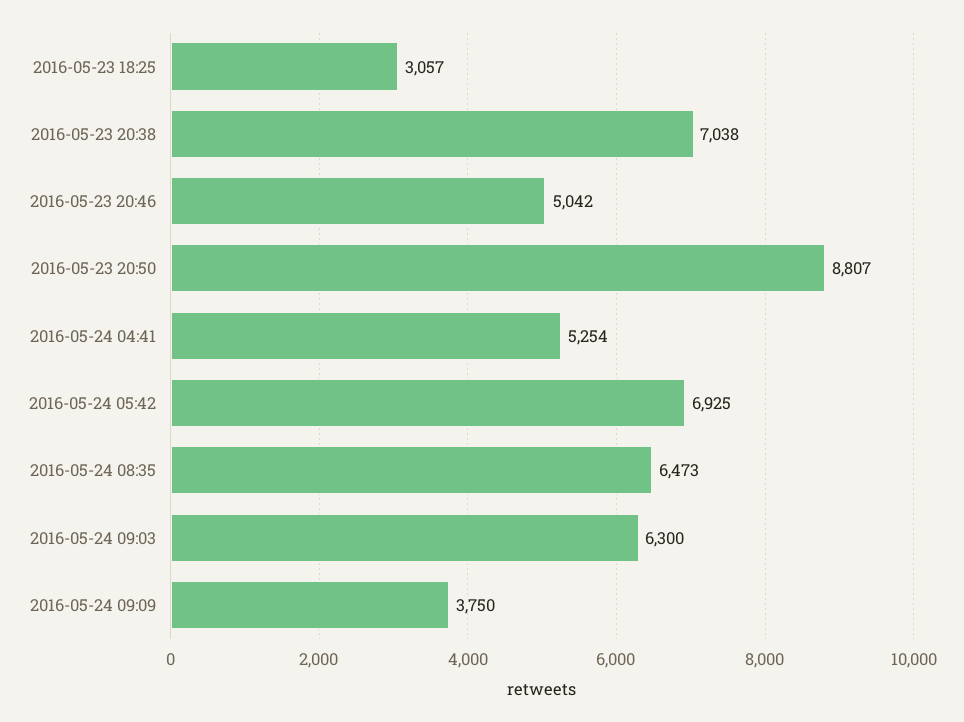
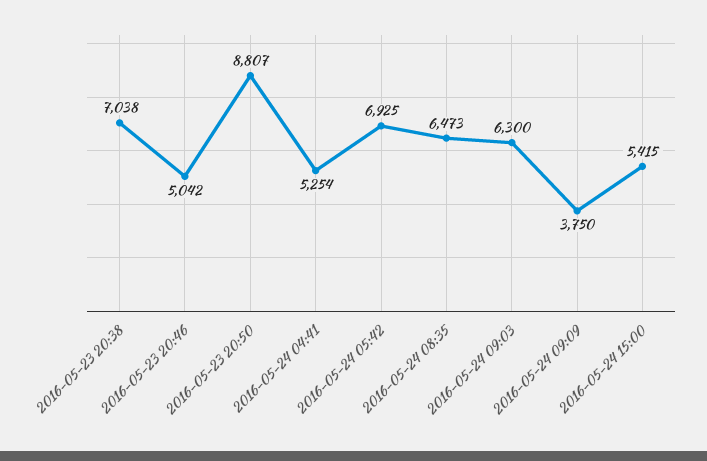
2016-05-23 18:25: 3057 -> none
2016-05-24 15:00: none -> 5415

